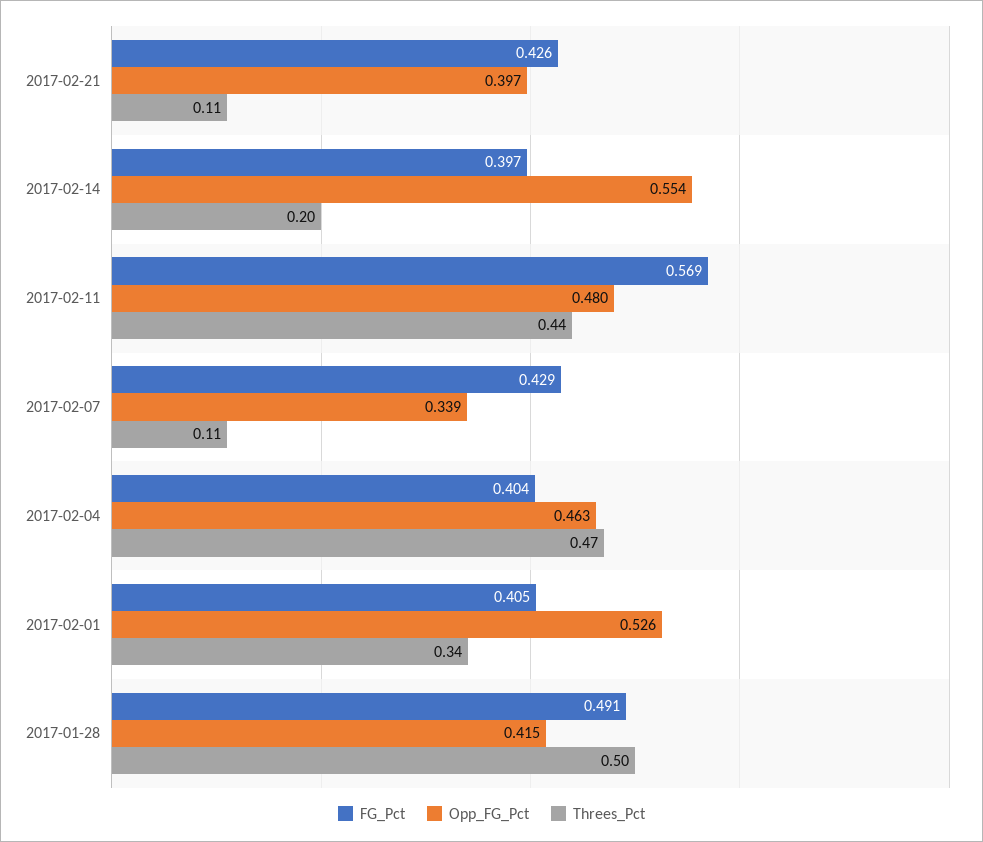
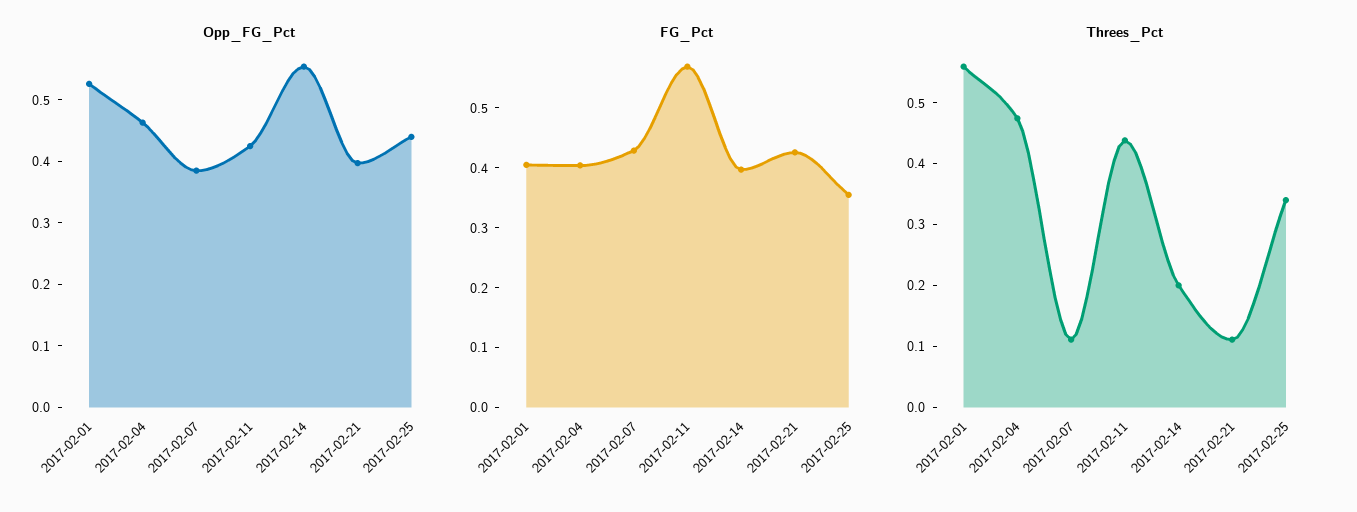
Opp_FG_Pct, 2017-02-11: 0.48 -> 0.42
Opp_FG_Pct, 2017-02-07: 0.339 -> 0.38
Threes_Pct, 2017-02-01: 0.34 -> 0.56
FG_Pct, 2017-01-28: 0.491 -> none
Opp_FG_Pct, 2017-01-28: 0.415 -> none
Threes_Pct, 2017-01-28: 0.5 -> none
Opp_FG_Pct, 2017-02-25: none -> 0.44
FG_Pct, 2017-02-25: none -> 0.36
Threes_Pct, 2017-02-25: none -> 0.34

